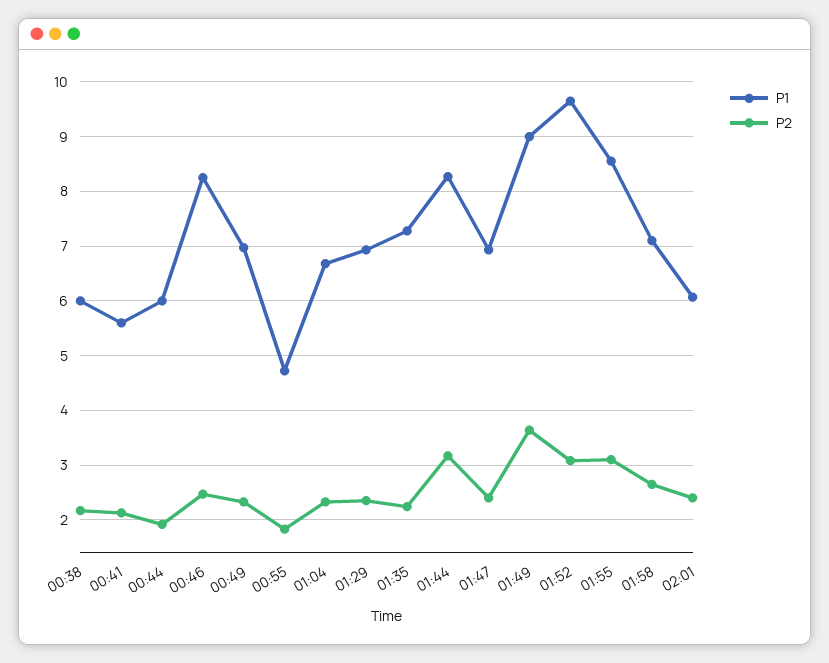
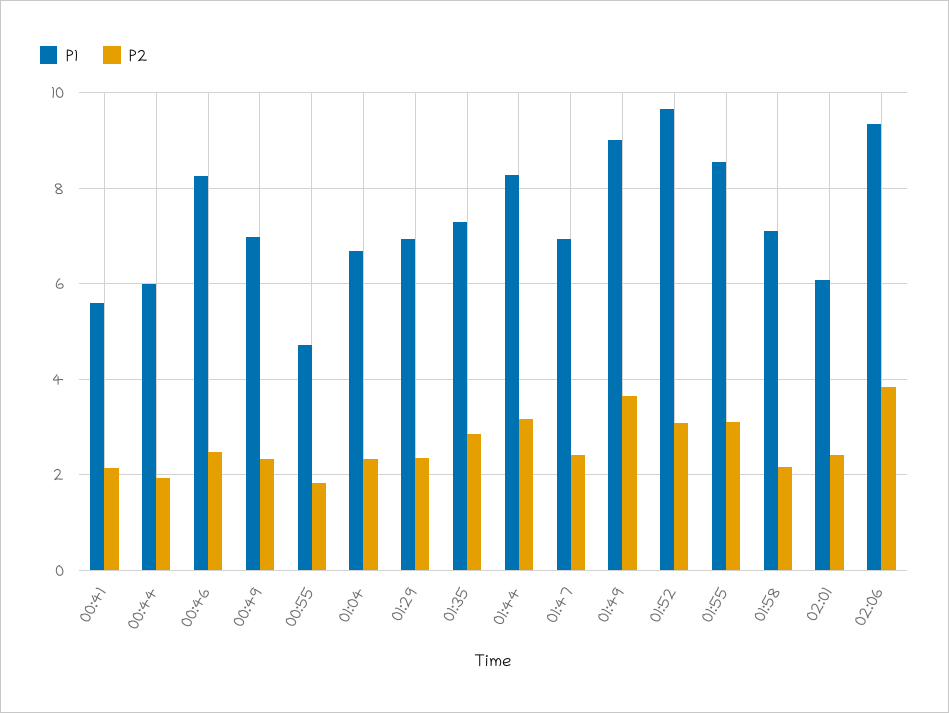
P1, 00:38: 6 -> none
P2, 00:38: 2.2 -> none
P2, 01:35: 2.2 -> 2.8
P2, 01:58: 2.6 -> 2.2
P1, 02:06: none -> 9.4
P2, 02:06: none -> 3.8

